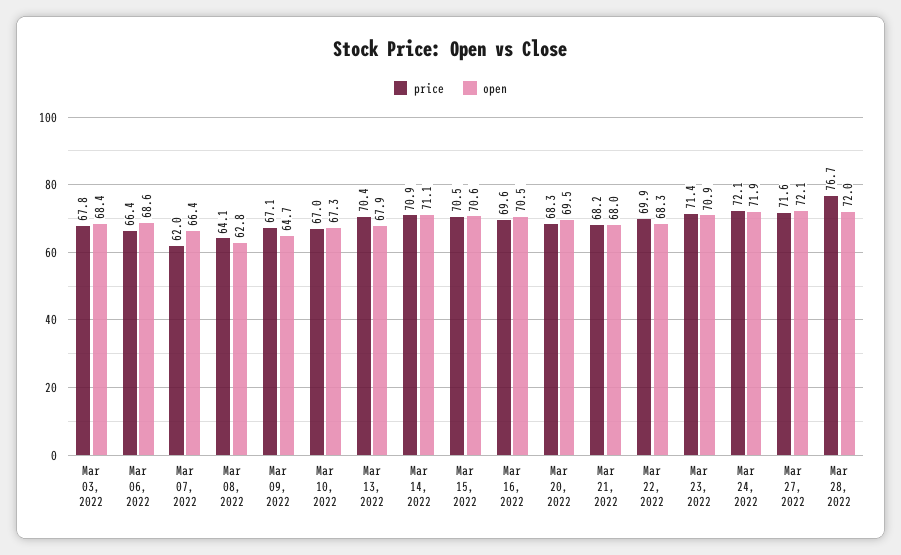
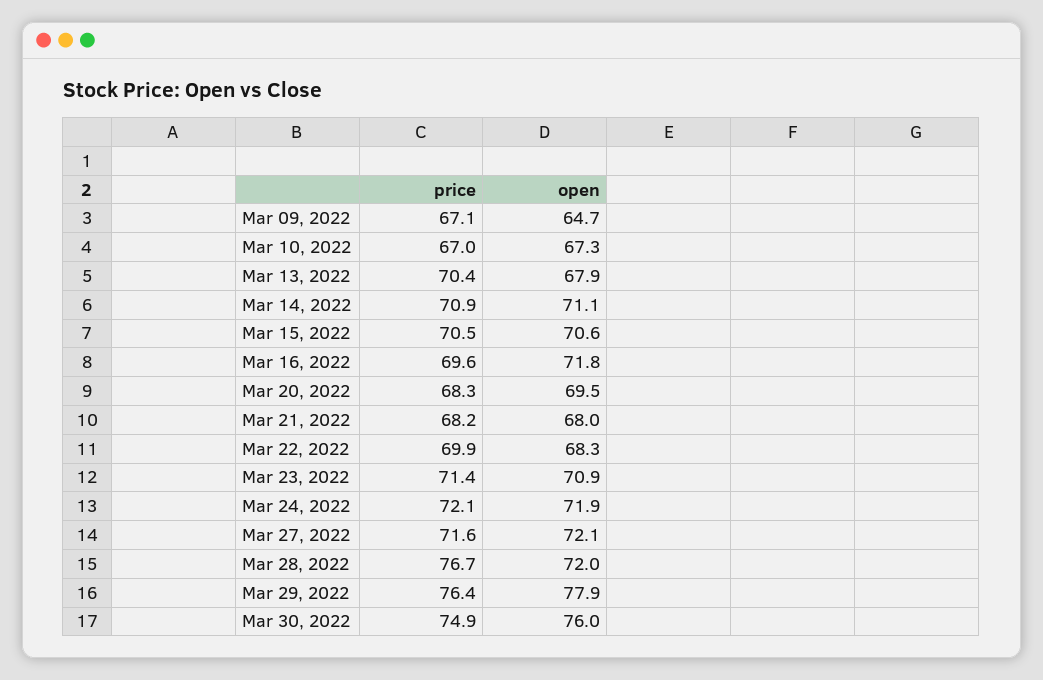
price, Mar 03, 2022: 67.8 -> none
open, Mar 03, 2022: 68.4 -> none
price, Mar 06, 2022: 66.4 -> none
open, Mar 06, 2022: 68.6 -> none
price, Mar 07, 2022: 62 -> none
open, Mar 07, 2022: 66.4 -> none
price, Mar 08, 2022: 64.1 -> none
open, Mar 08, 2022: 62.8 -> none
open, Mar 16, 2022: 70.5 -> 71.8
price, Mar 29, 2022: none -> 76.4
open, Mar 29, 2022: none -> 77.9
price, Mar 30, 2022: none -> 74.9
open, Mar 30, 2022: none -> 76

